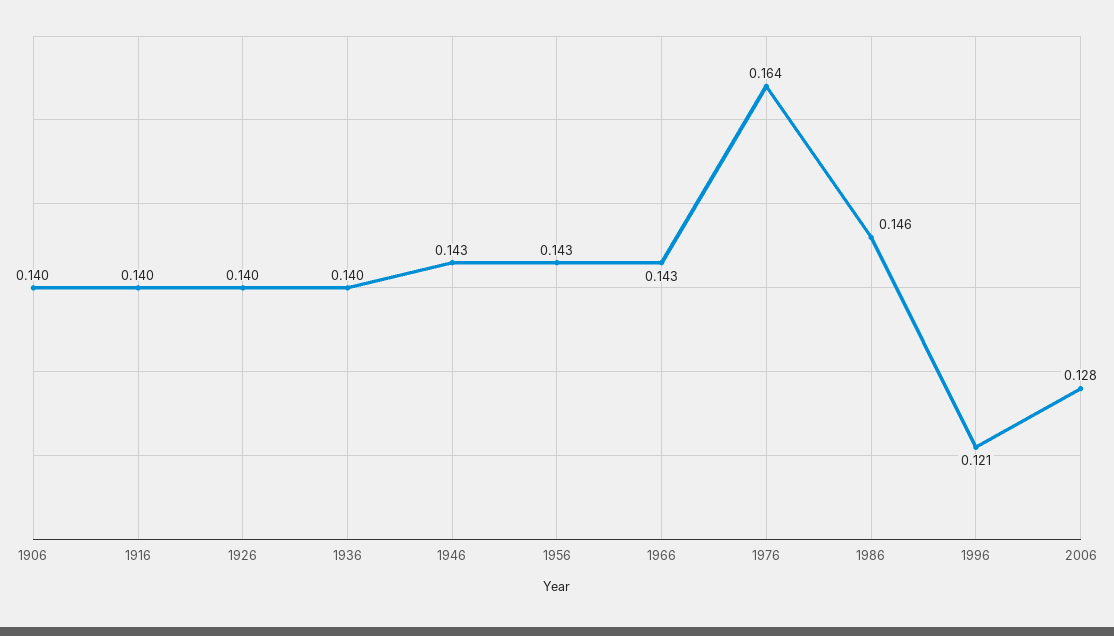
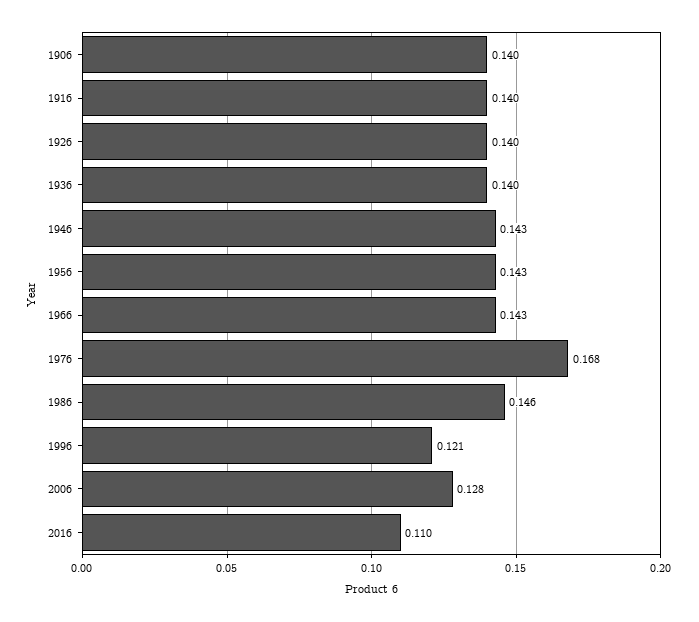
1976: 0.164 -> 0.168
2016: none -> 0.11

